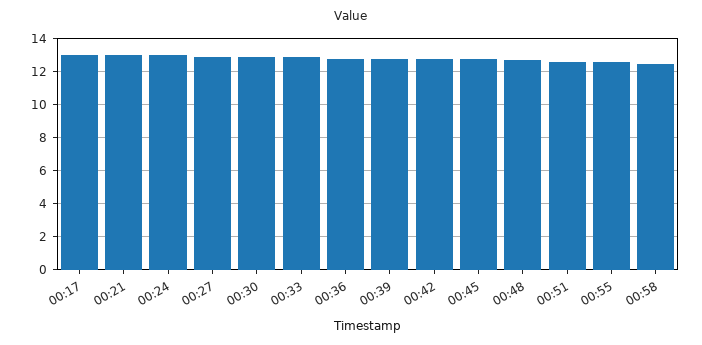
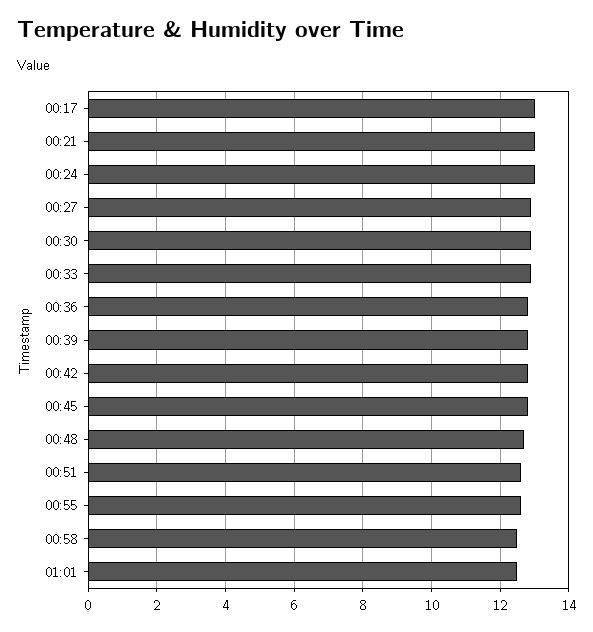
01:01: none -> 12.5

